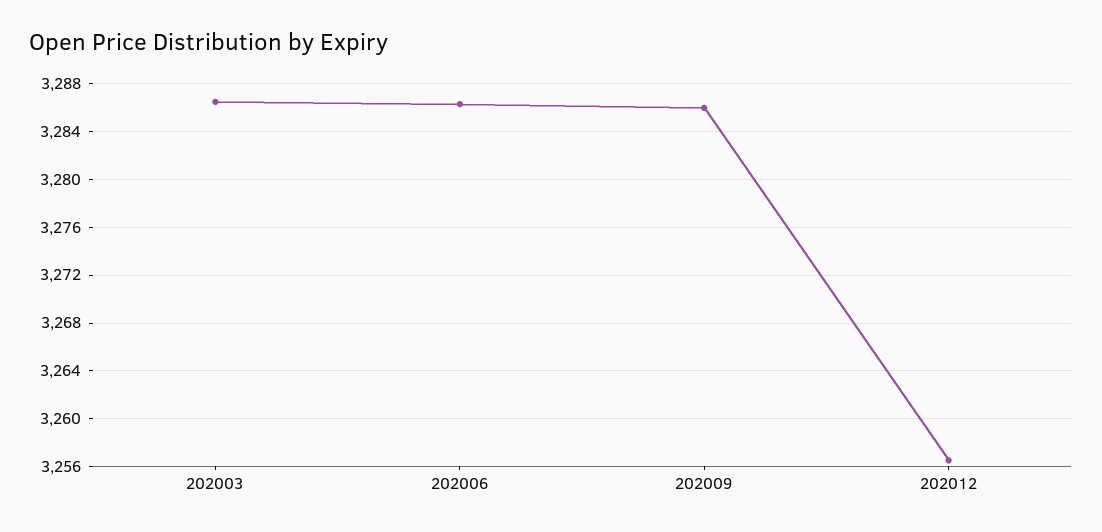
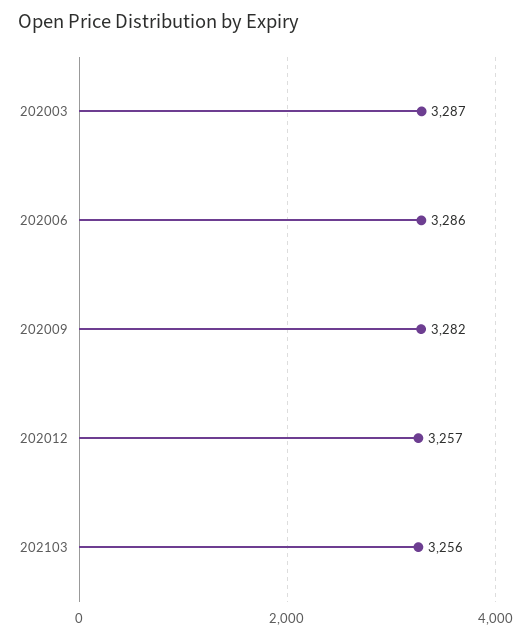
202009: 3286 -> 3282
202103: none -> 3256

